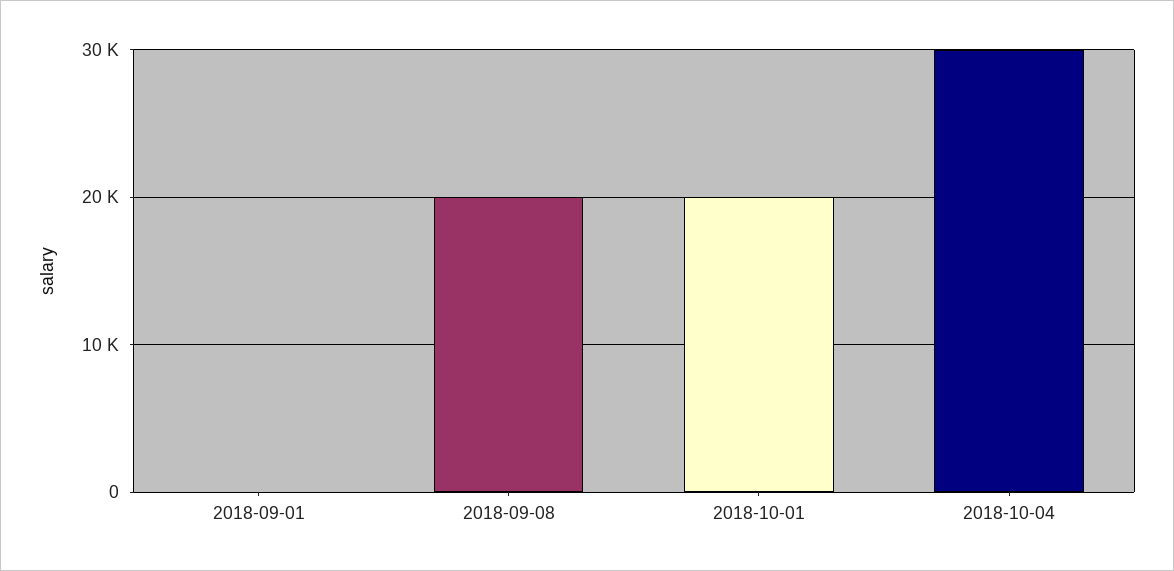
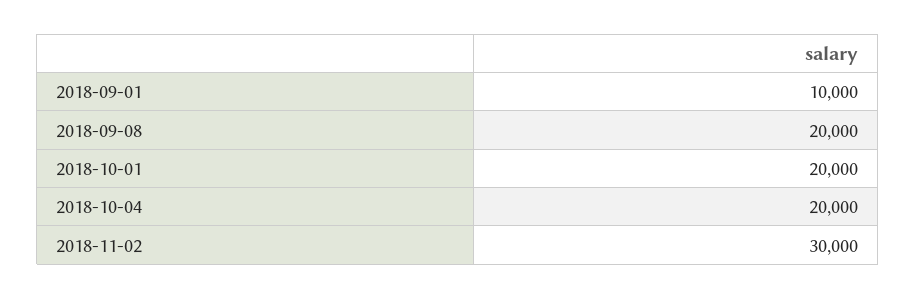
2018-09-01: 0 -> 10000
2018-10-04: 30000 -> 20000
2018-11-02: none -> 30000

